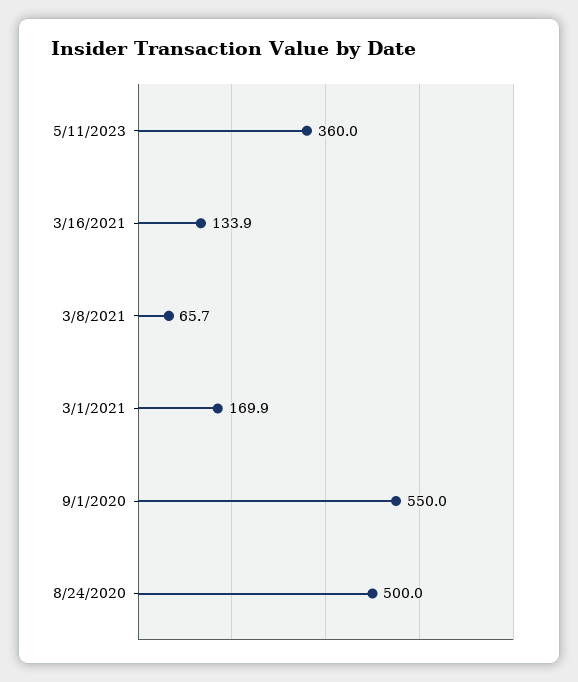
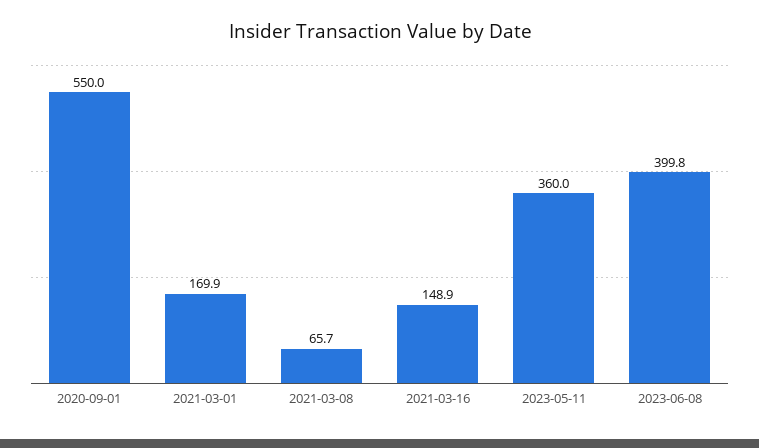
3/16/2021: 133.9 -> 148.9
8/24/2020: 500 -> none
2023-06-08: none -> 399.8

